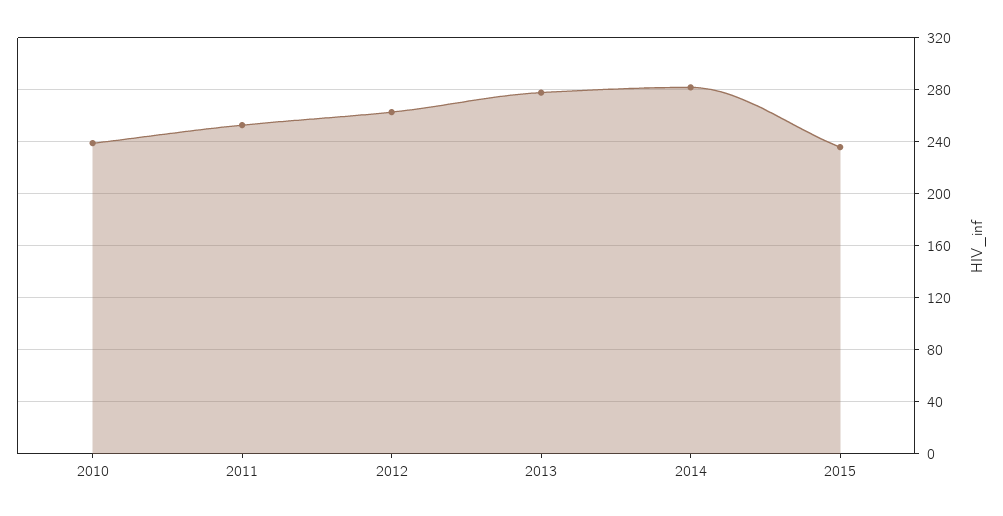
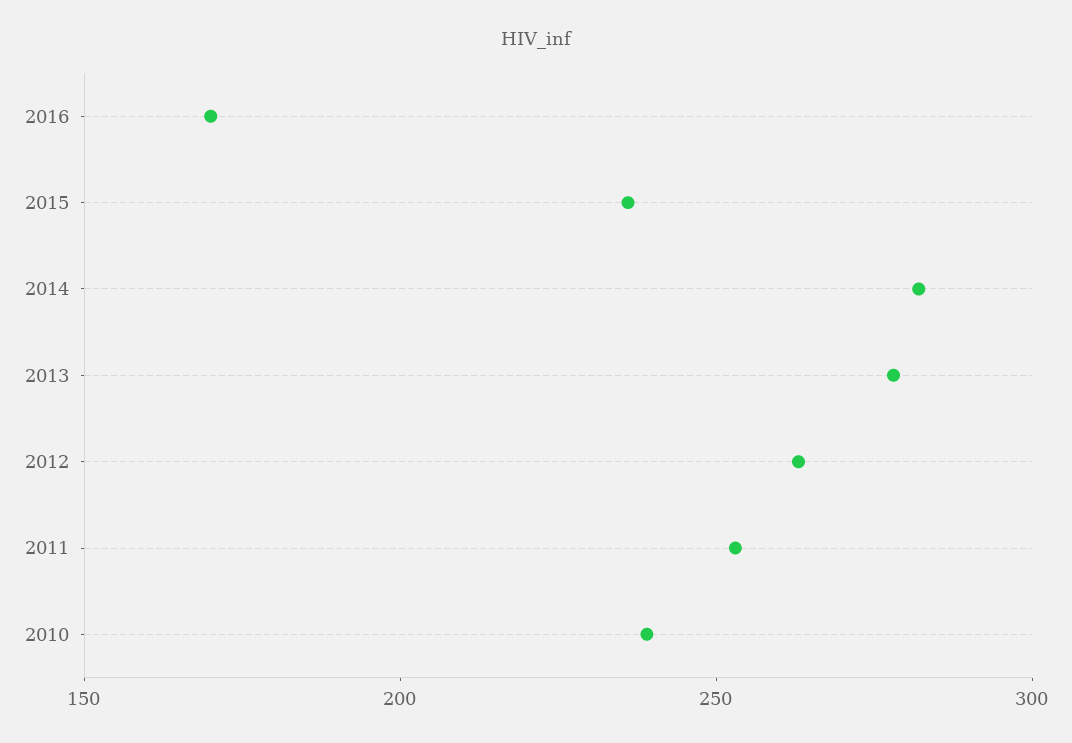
2016: none -> 170

